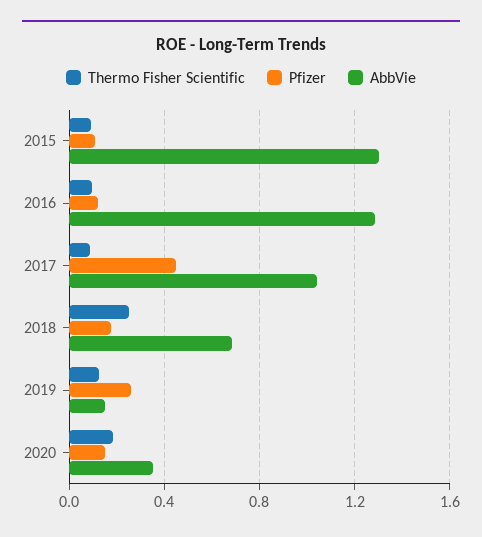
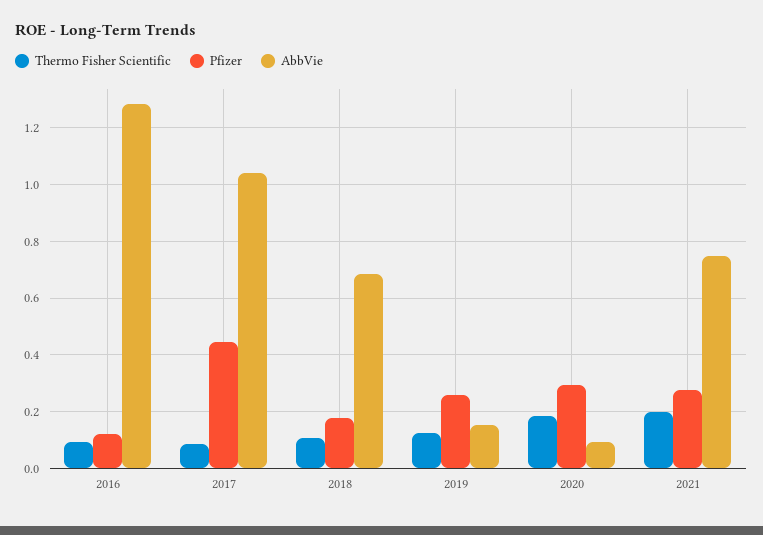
Thermo Fisher Scientific, 2015: 0.1 -> none
Pfizer, 2015: 0.1 -> none
AbbVie, 2015: 1.3 -> none
Thermo Fisher Scientific, 2018: 0.25 -> 0.1
Pfizer, 2020: 0.15 -> 0.3
AbbVie, 2020: 0.35 -> 0.1
Thermo Fisher Scientific, 2021: none -> 0.2
Pfizer, 2021: none -> 0.275
AbbVie, 2021: none -> 0.75

